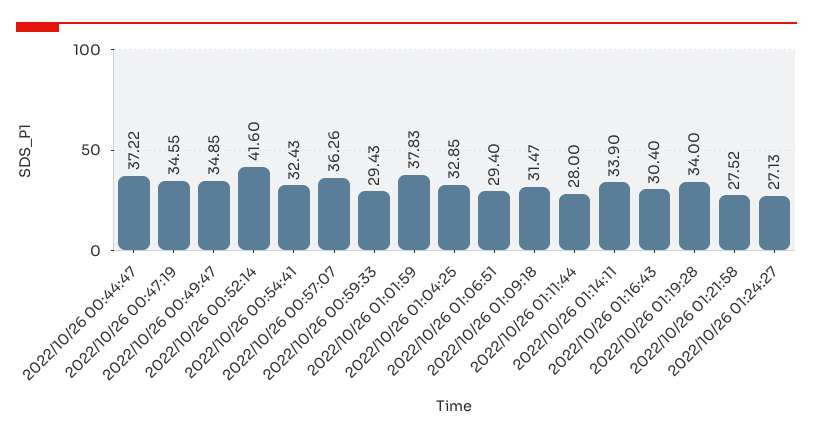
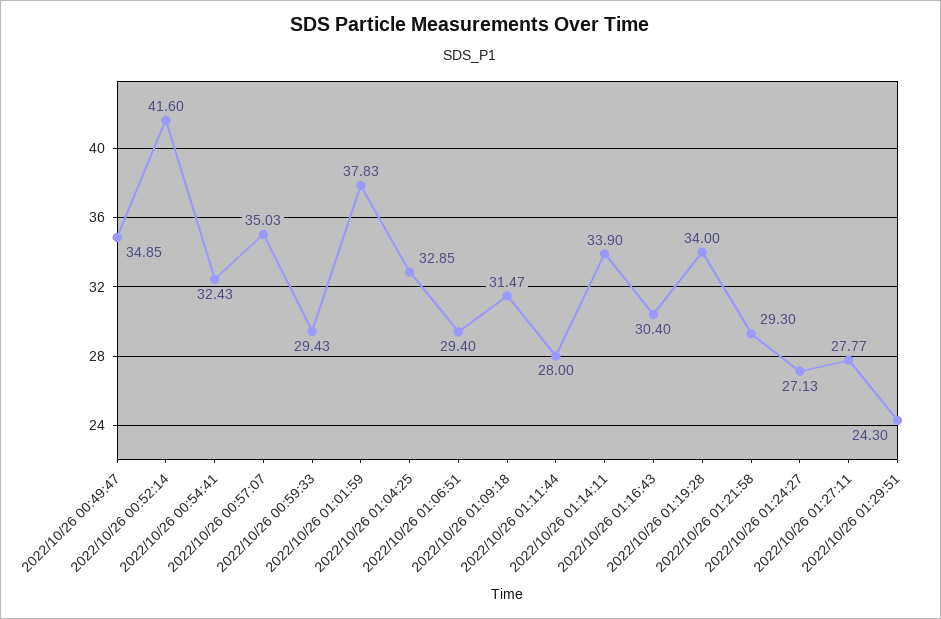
2022/10/26 00:44:47: 37.22 -> none
2022/10/26 00:47:19: 34.55 -> none
2022/10/26 00:57:07: 36.26 -> 35.03
2022/10/26 01:21:58: 27.52 -> 29.3
2022/10/26 01:27:11: none -> 27.77
2022/10/26 01:29:51: none -> 24.3

